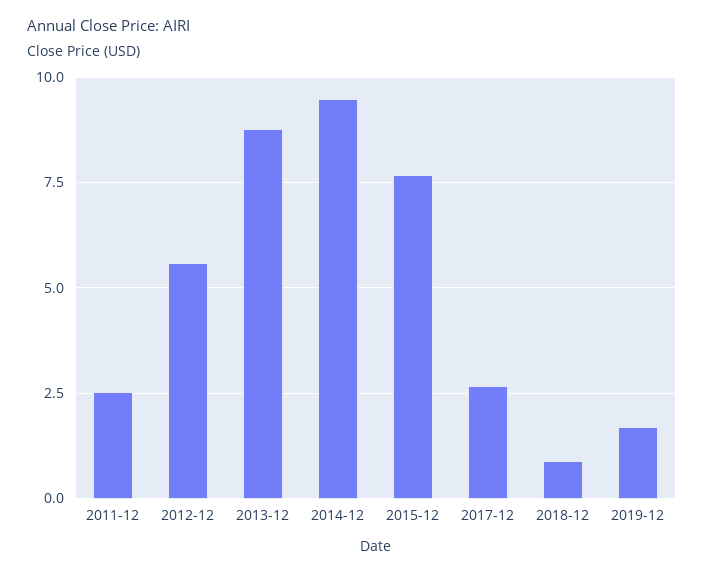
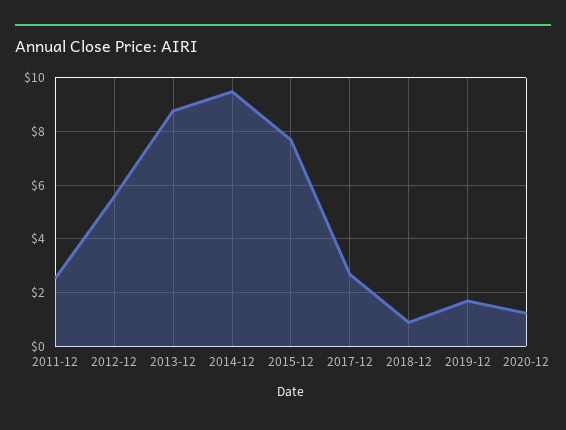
2020-12: none -> 1.25

